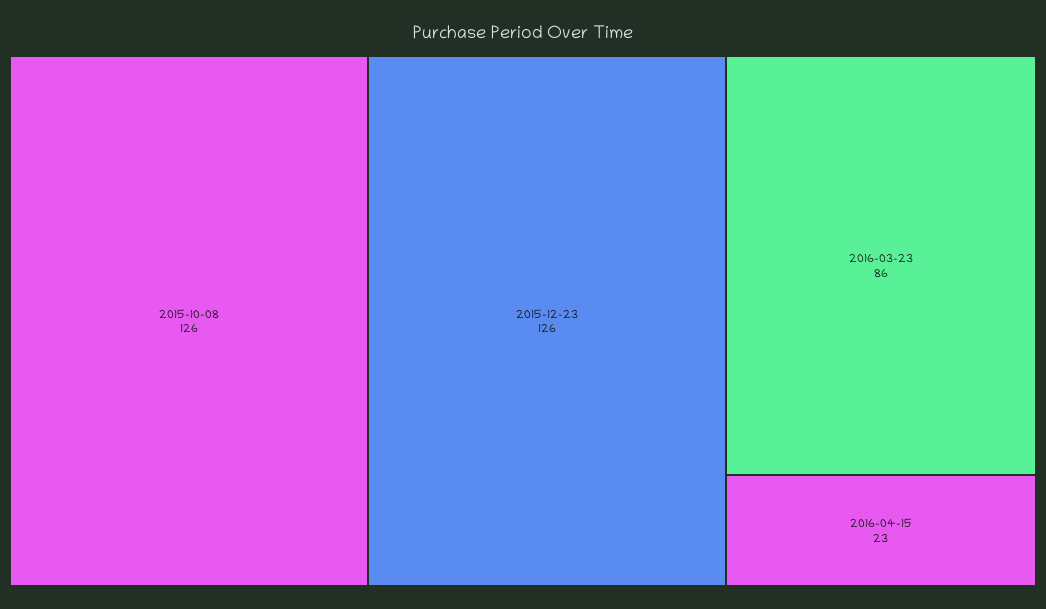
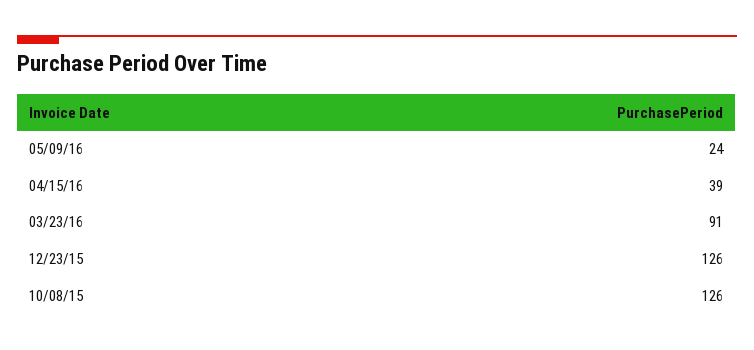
2016-03-23: 86 -> 91
2016-04-15: 23 -> 39
05/09/16: none -> 24

